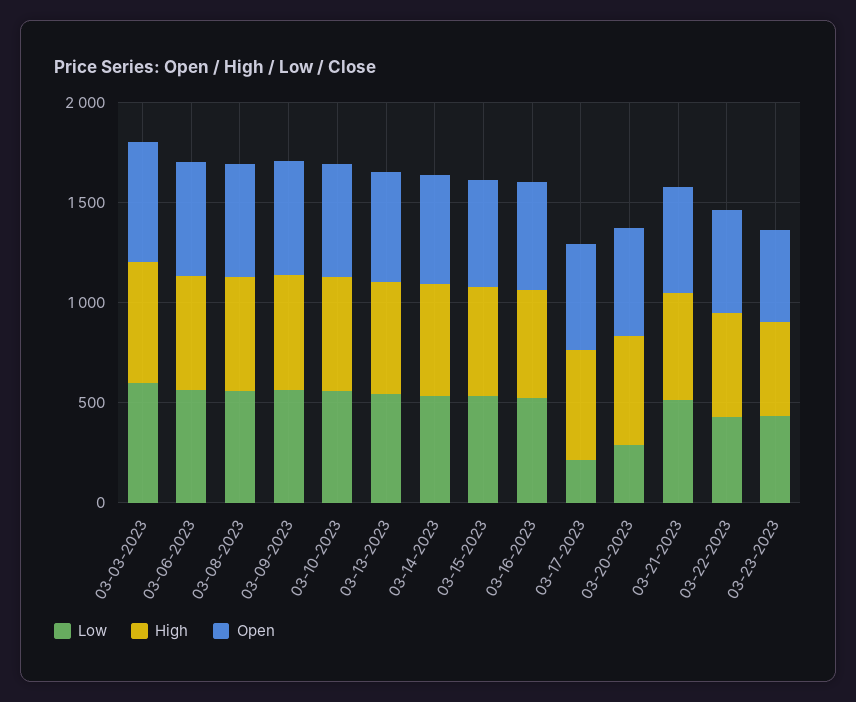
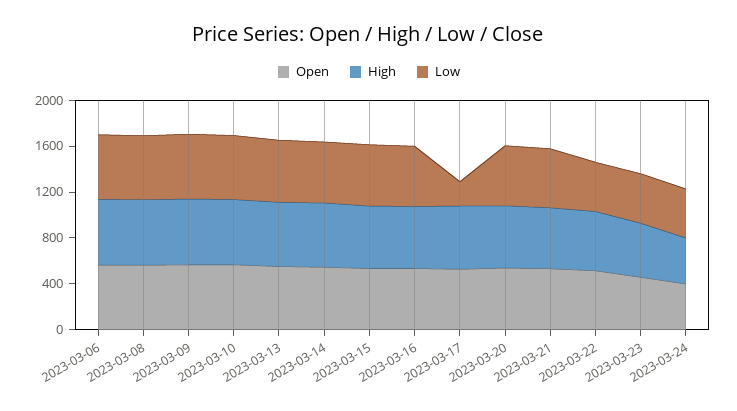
Low, 03-03-2023: 600 -> none
High, 03-03-2023: 600 -> none
Open, 03-03-2023: 600 -> none
Low, 03-20-2023: 300 -> 500
Open, 2023-03-24: none -> 400
High, 2023-03-24: none -> 400
Low, 2023-03-24: none -> 400

